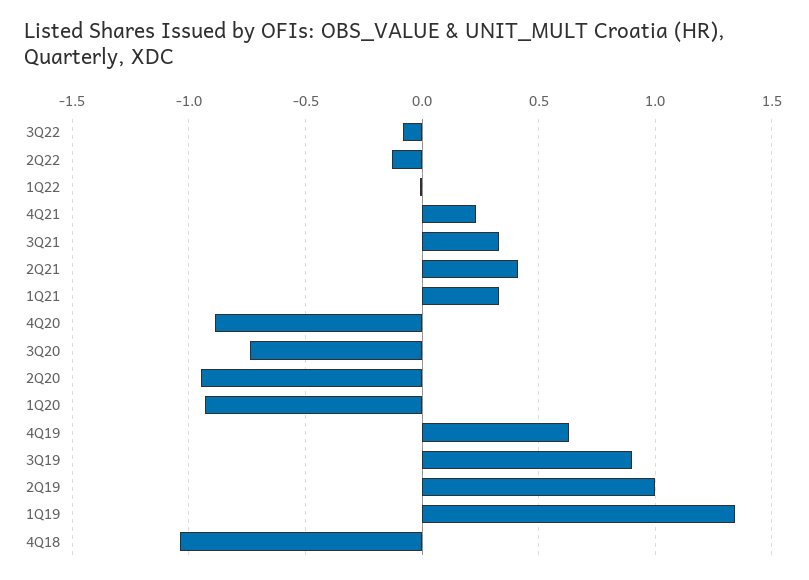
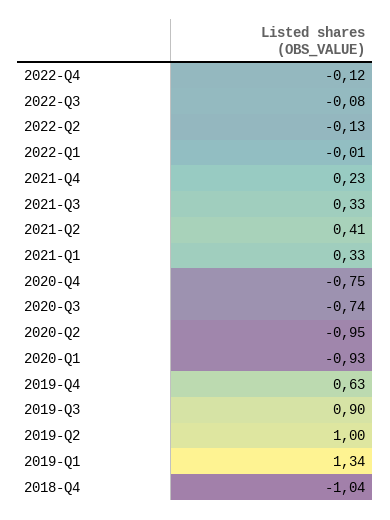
4Q20: -0.9 -> -0.75
2022-Q4: none -> -0.12

